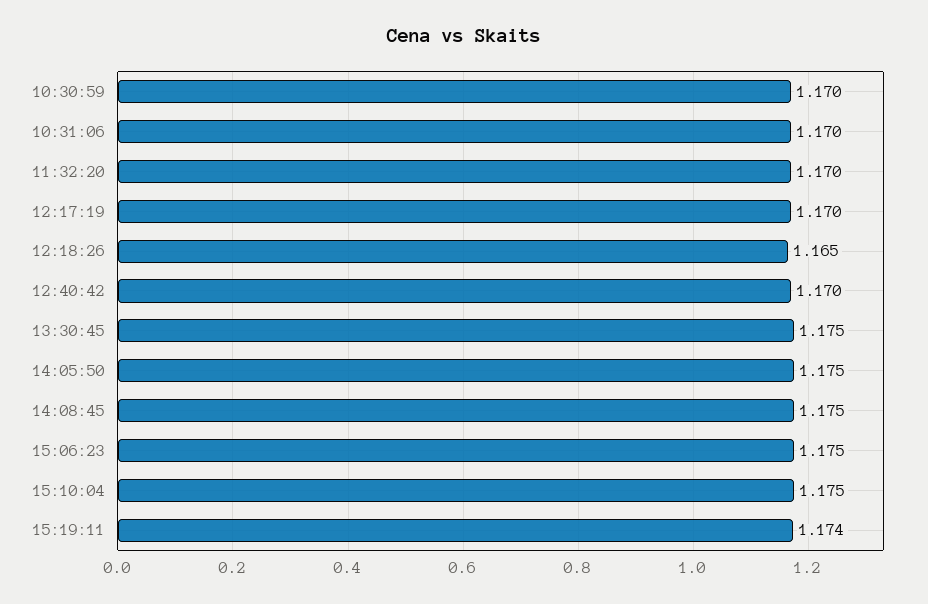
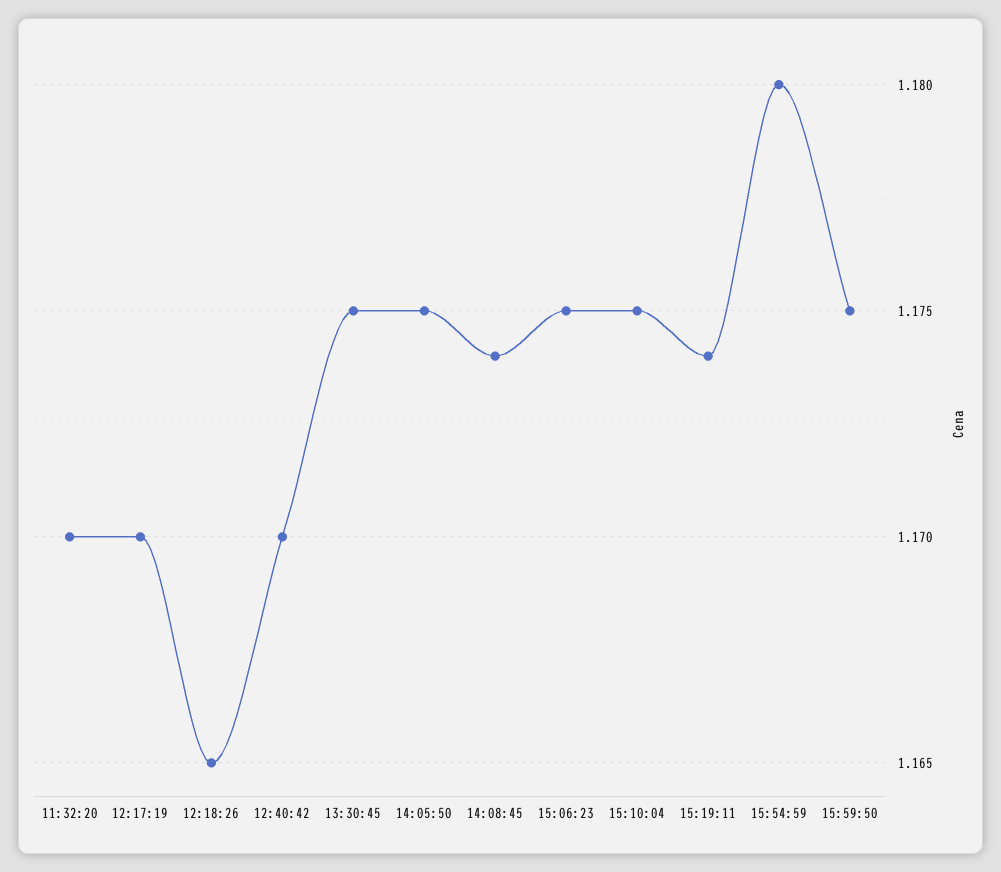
10:30:59: 1.17 -> none
10:31:06: 1.17 -> none
14:08:45: 1.175 -> 1.174
15:54:59: none -> 1.18
15:59:50: none -> 1.175

